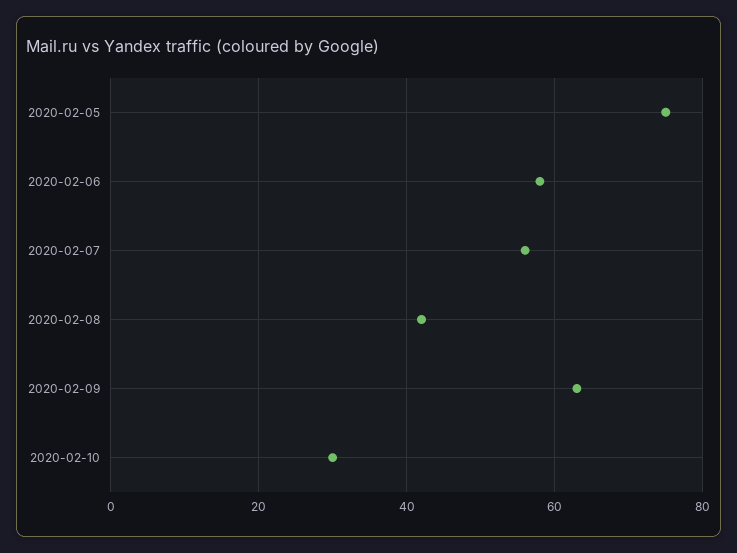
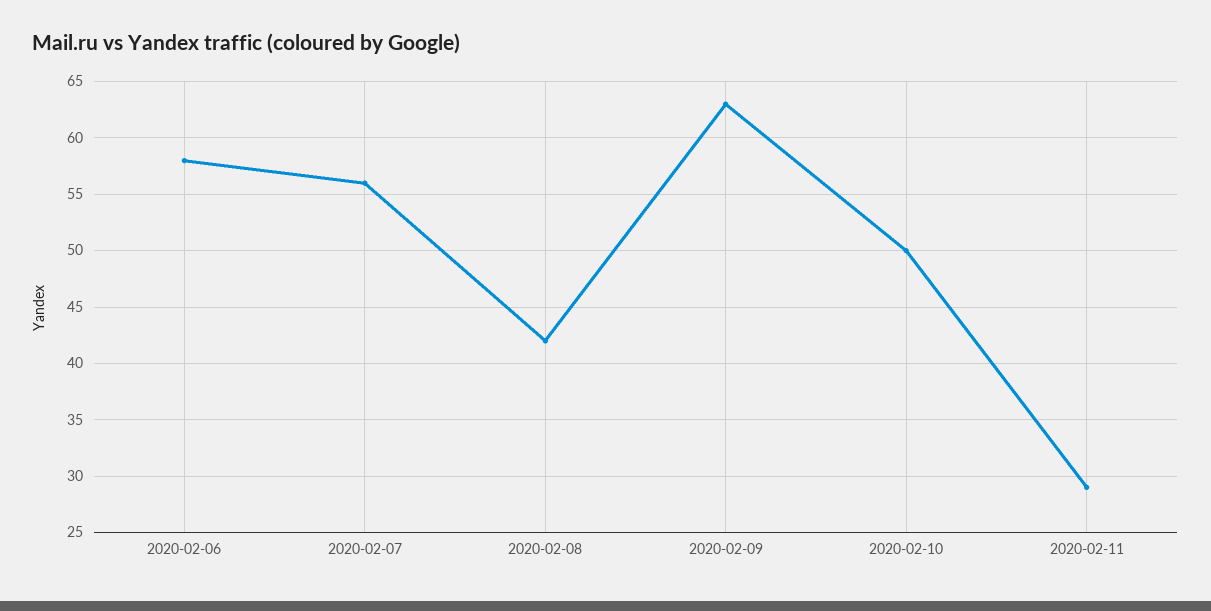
2020-02-05: 75 -> none
2020-02-10: 30 -> 50
2020-02-11: none -> 29

